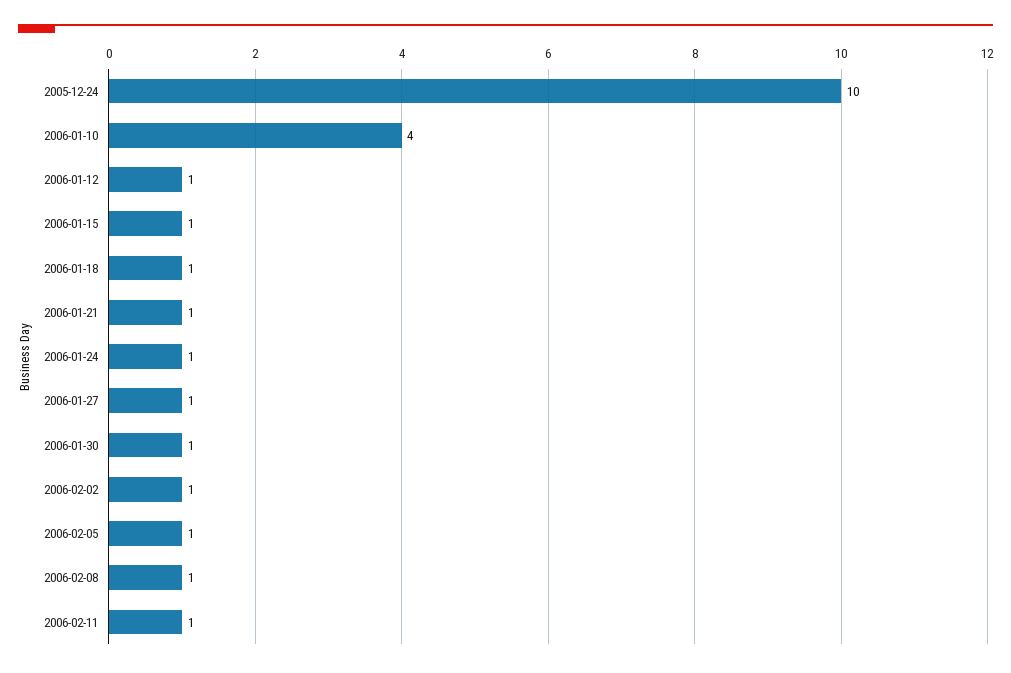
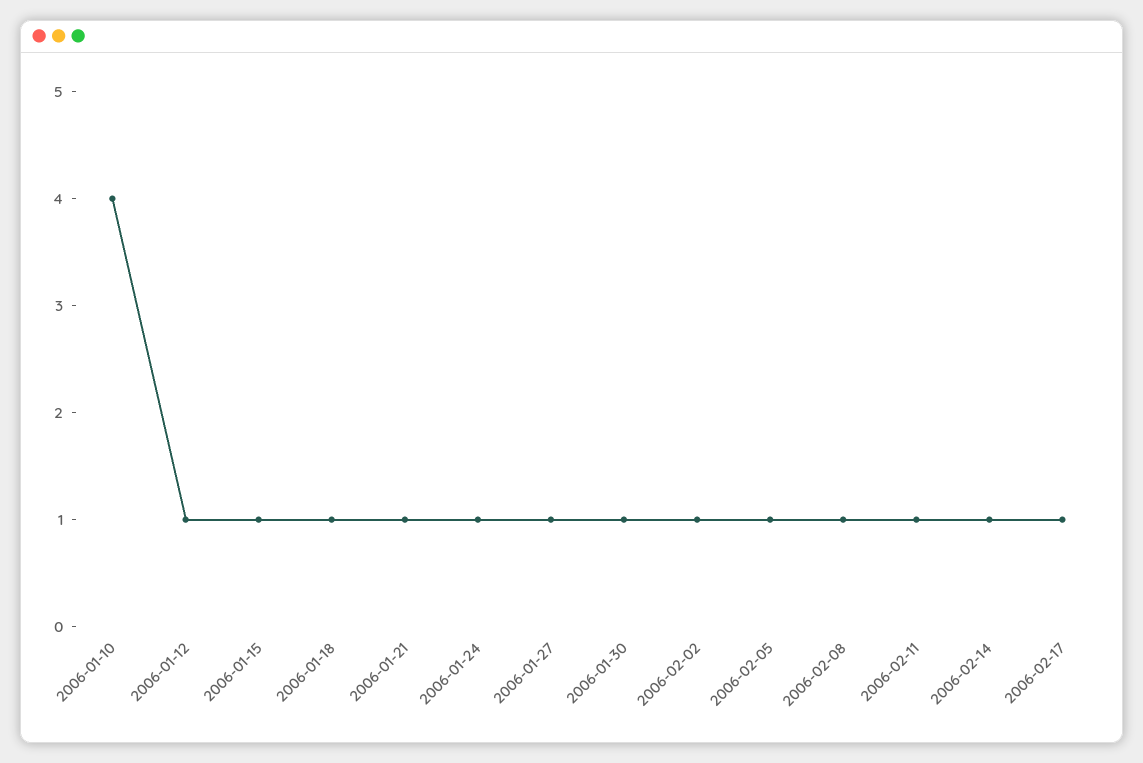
2005-12-24: 10 -> none
2006-02-14: none -> 1
2006-02-17: none -> 1

